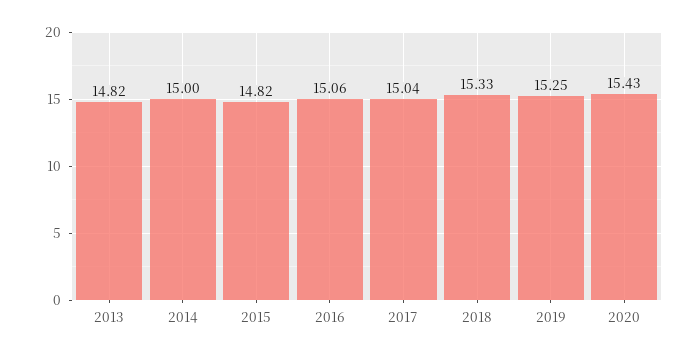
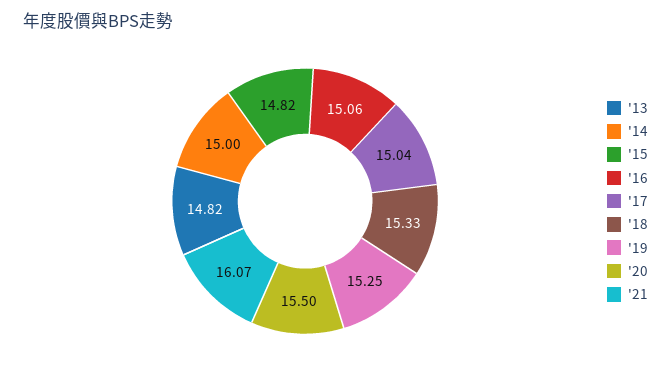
2020: 15.43 -> 15.5
'21: none -> 16.07

